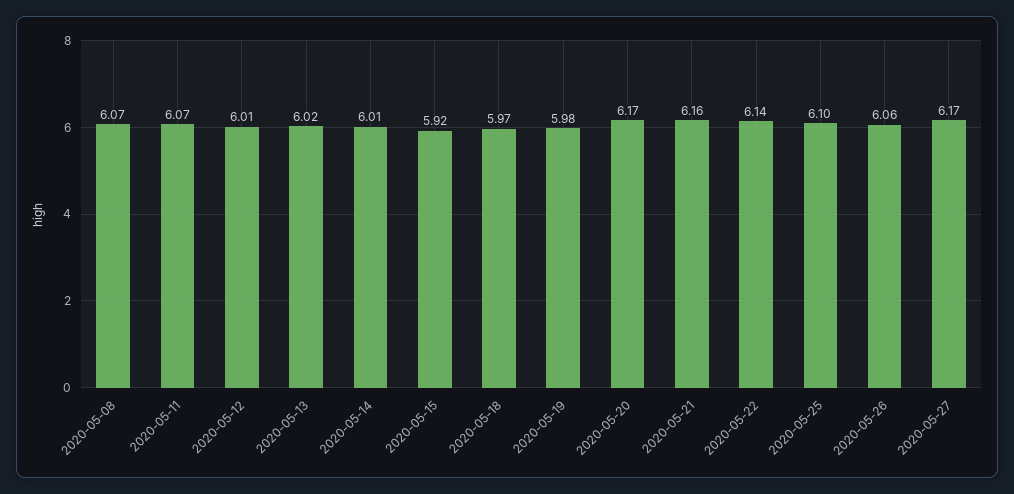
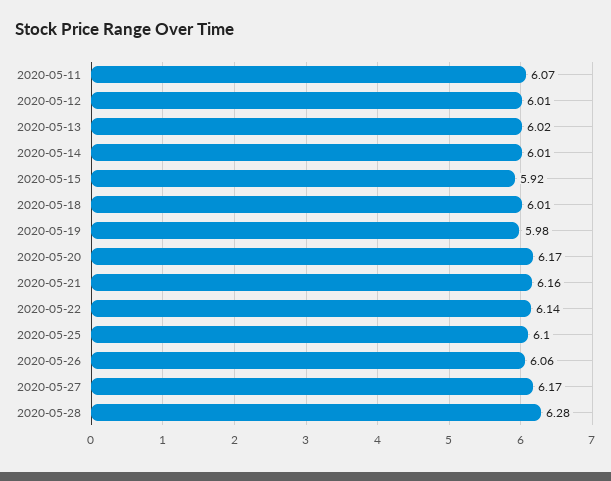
2020-05-08: 6.07 -> none
2020-05-18: 5.97 -> 6.01
2020-05-28: none -> 6.28

